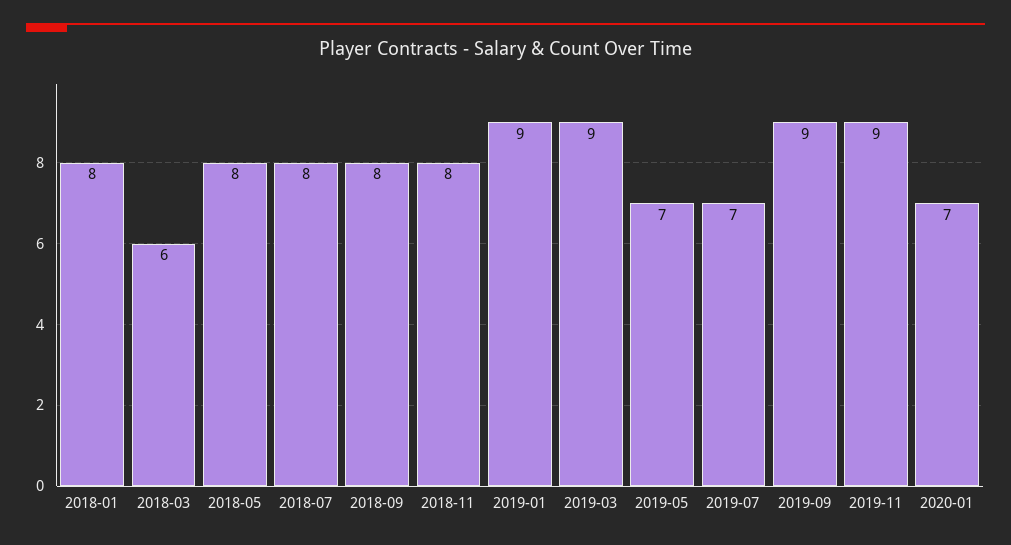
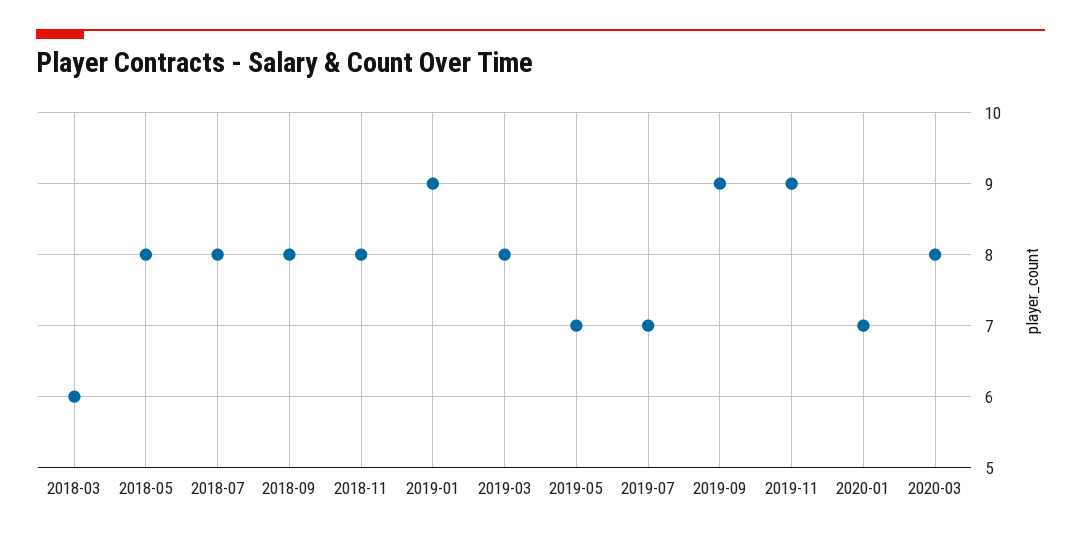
2018-01: 8 -> none
2019-03: 9 -> 8
2020-03: none -> 8

